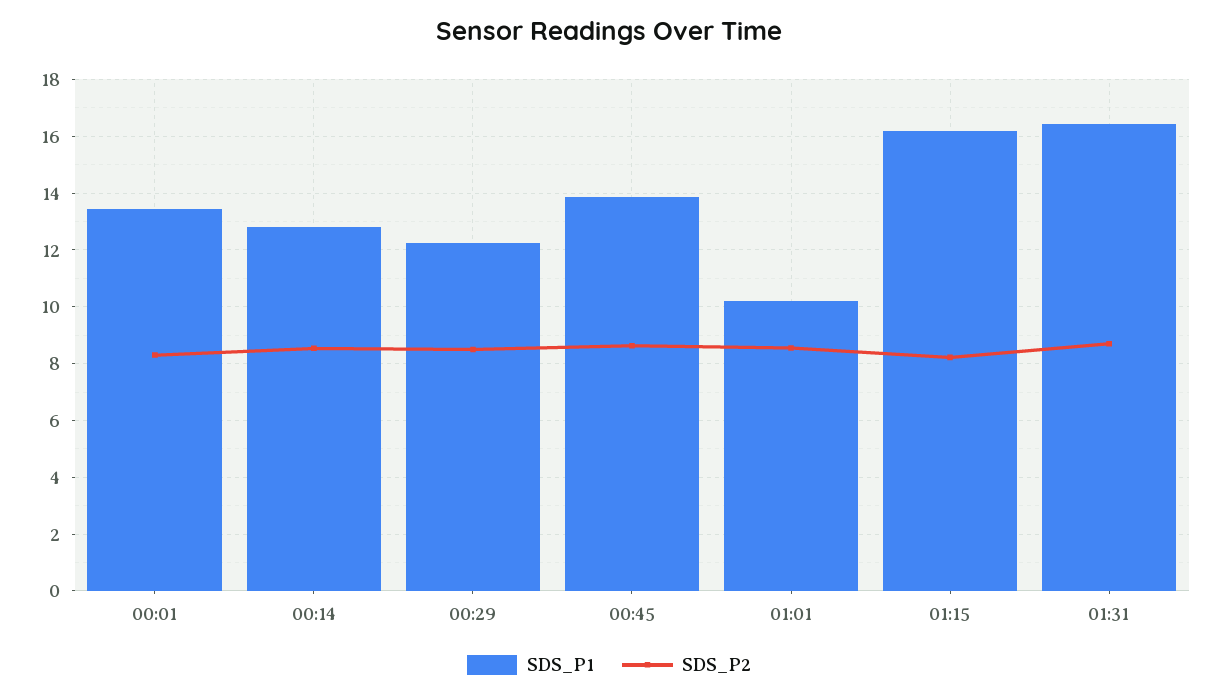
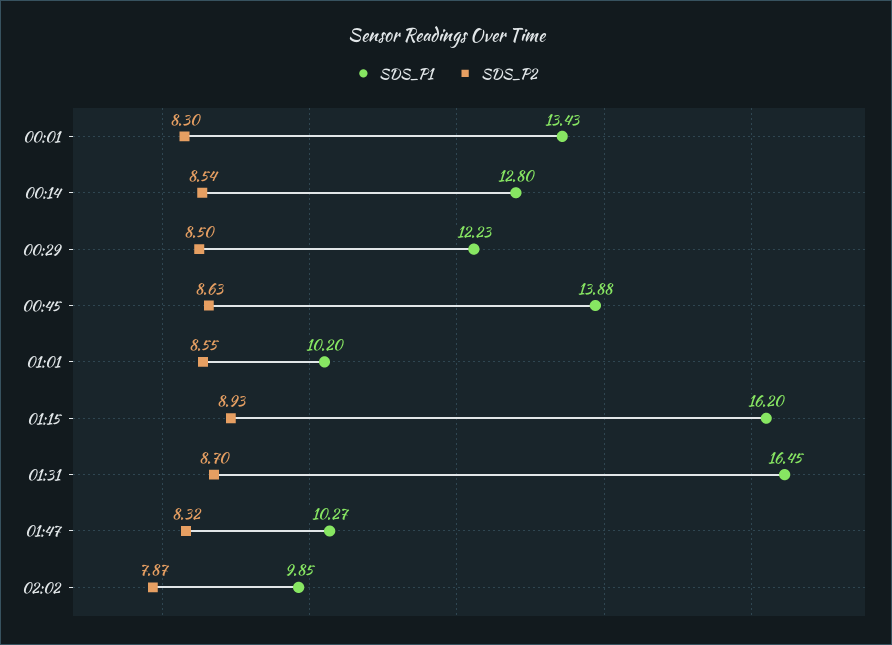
SDS_P2, 01:15: 8.25 -> 8.93
SDS_P1, 01:47: none -> 10.27
SDS_P2, 01:47: none -> 8.32
SDS_P1, 02:02: none -> 9.85
SDS_P2, 02:02: none -> 7.87

